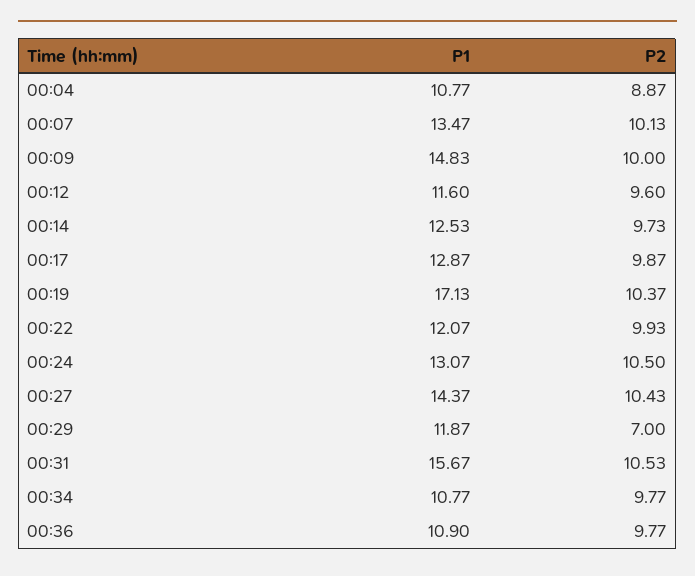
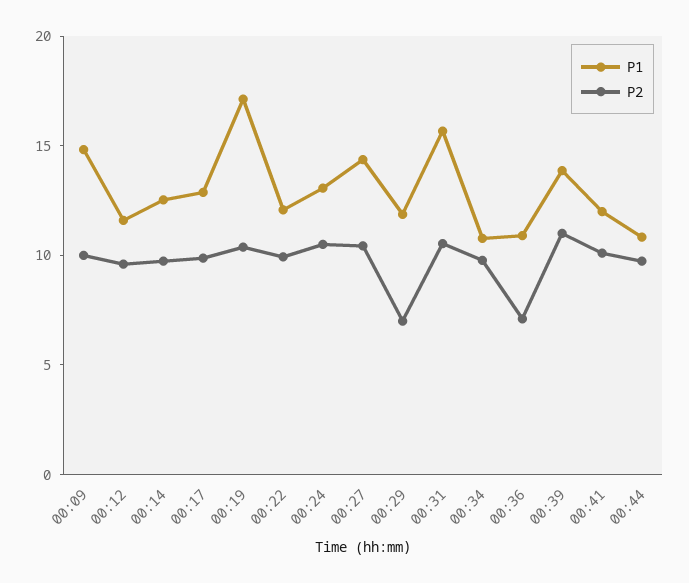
P1, 00:04: 10.77 -> none
P2, 00:04: 8.87 -> none
P1, 00:07: 13.47 -> none
P2, 00:07: 10.13 -> none
P2, 00:36: 9.77 -> 7
P1, 00:39: none -> 14
P2, 00:39: none -> 11
P1, 00:41: none -> 12
P2, 00:41: none -> 10
P1, 00:44: none -> 11
P2, 00:44: none -> 10

